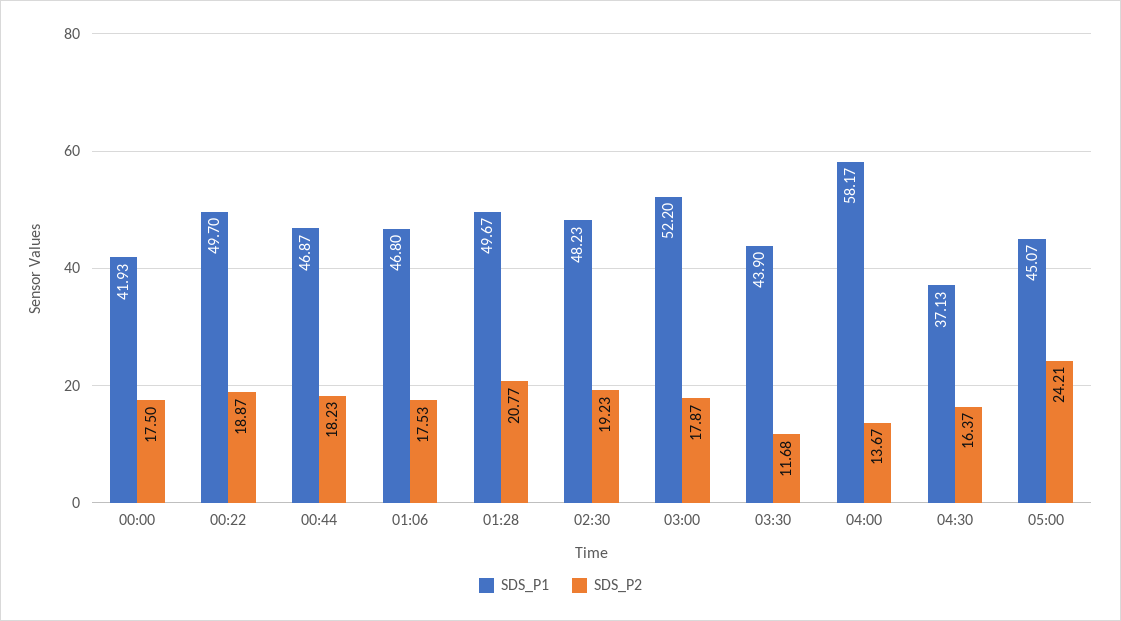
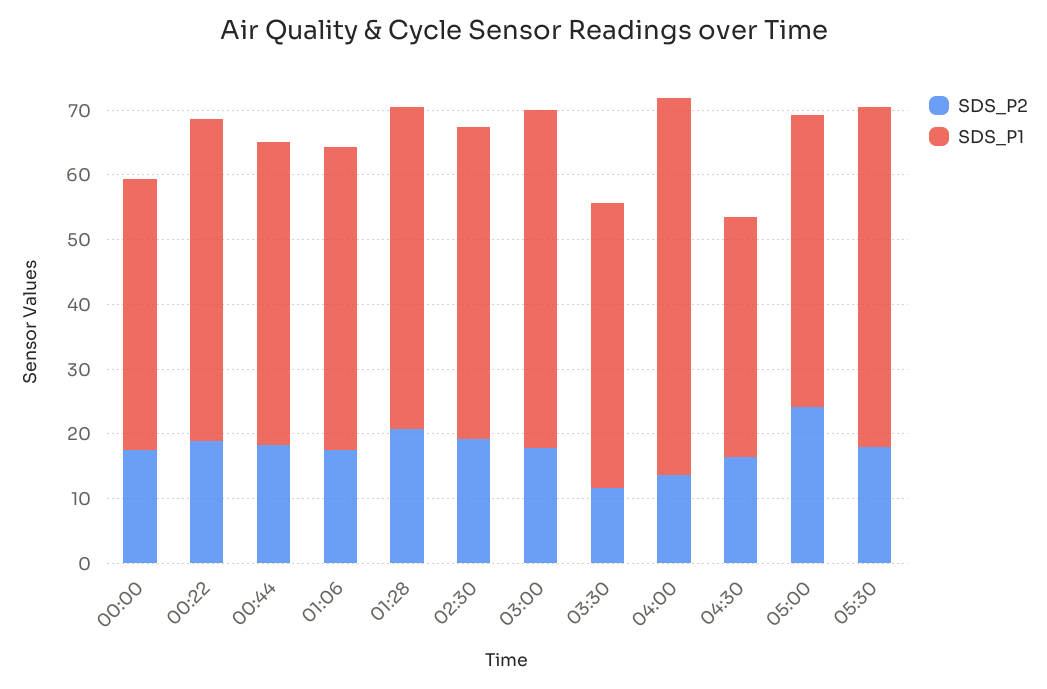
SDS_P2, 05:30: none -> 18
SDS_P1, 05:30: none -> 52

